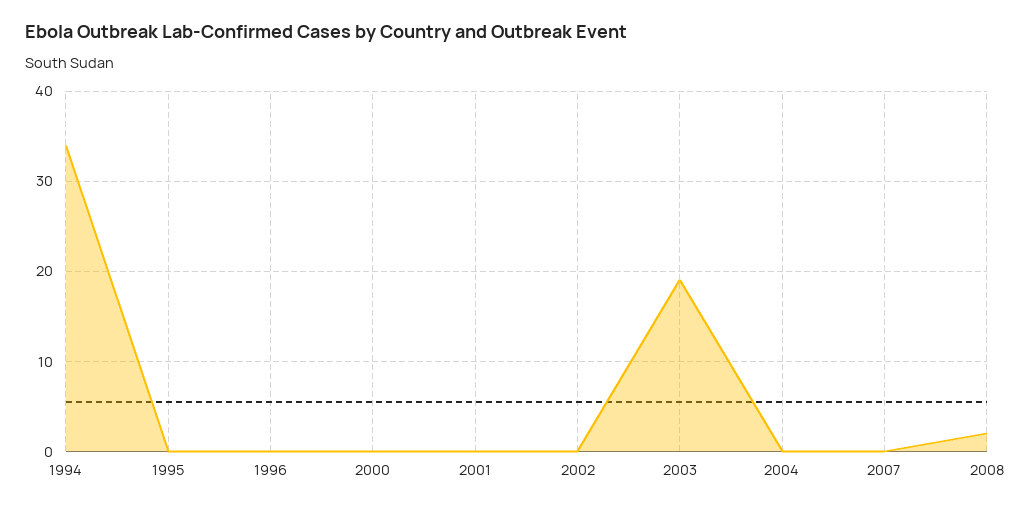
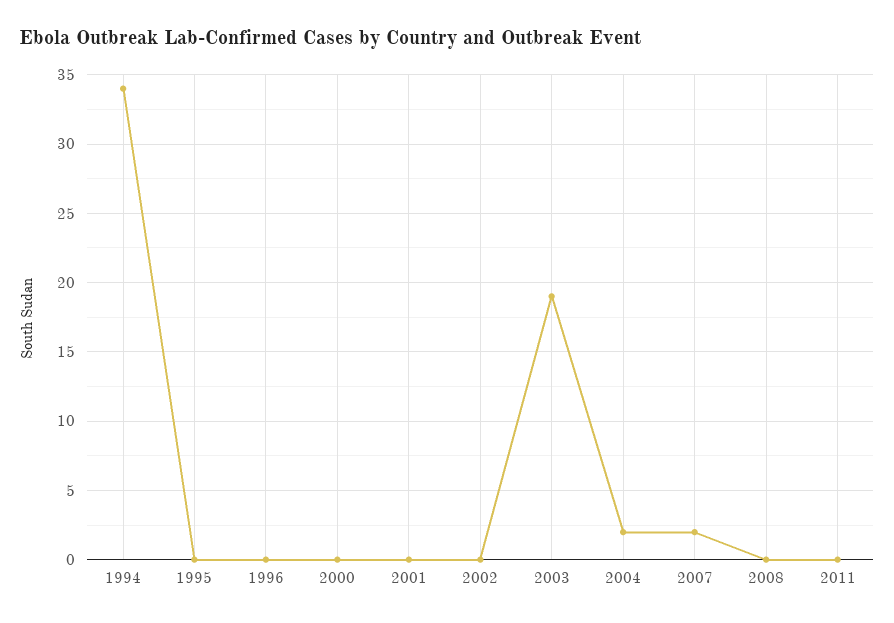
2004: 0 -> 2
2007: 0 -> 2
2008: 2 -> 0
2011: none -> 0

